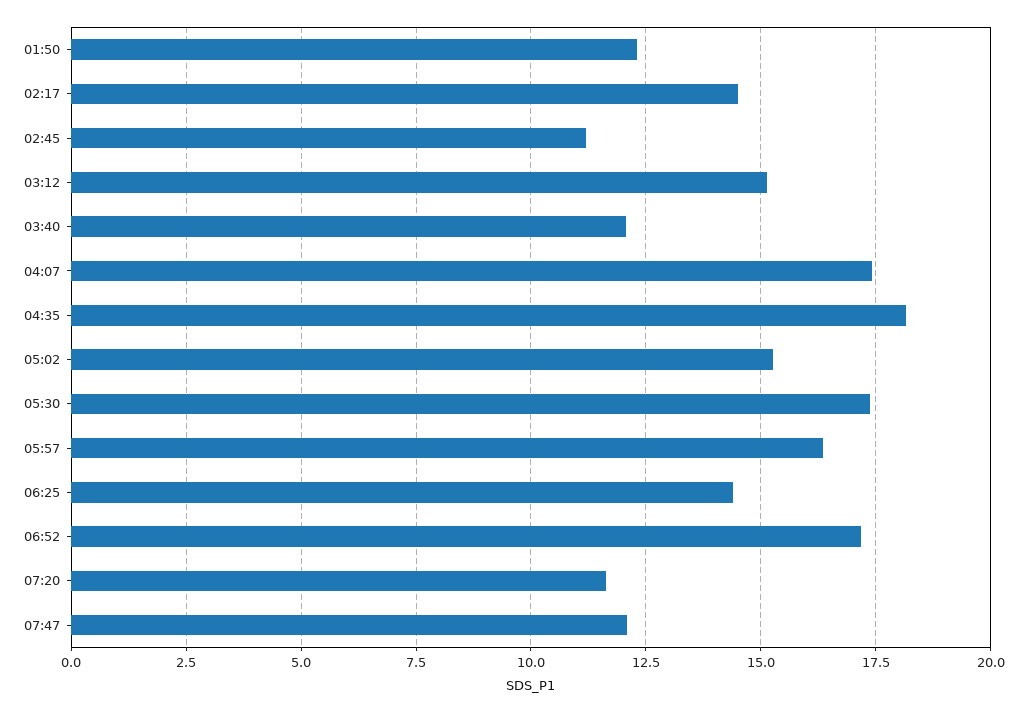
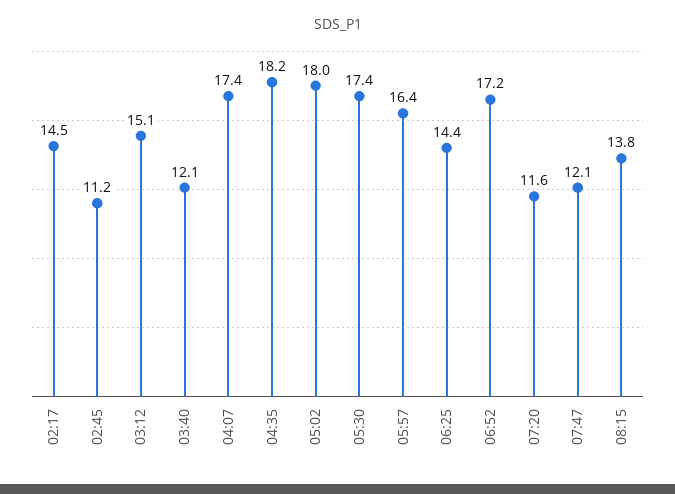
01:50: 12.25 -> none
05:02: 15.25 -> 18
08:15: none -> 13.8

